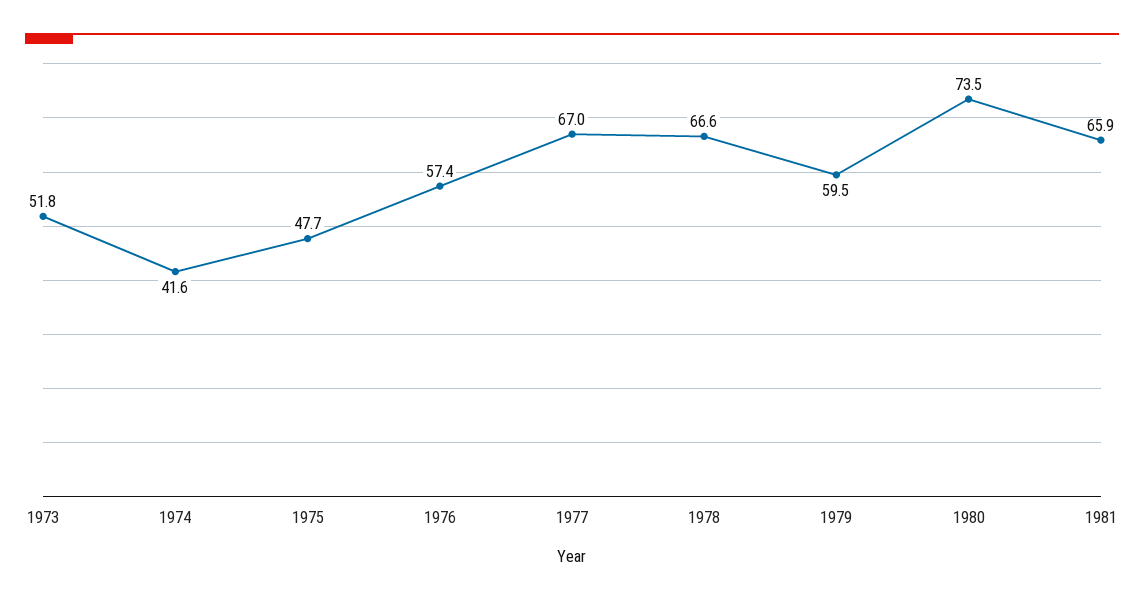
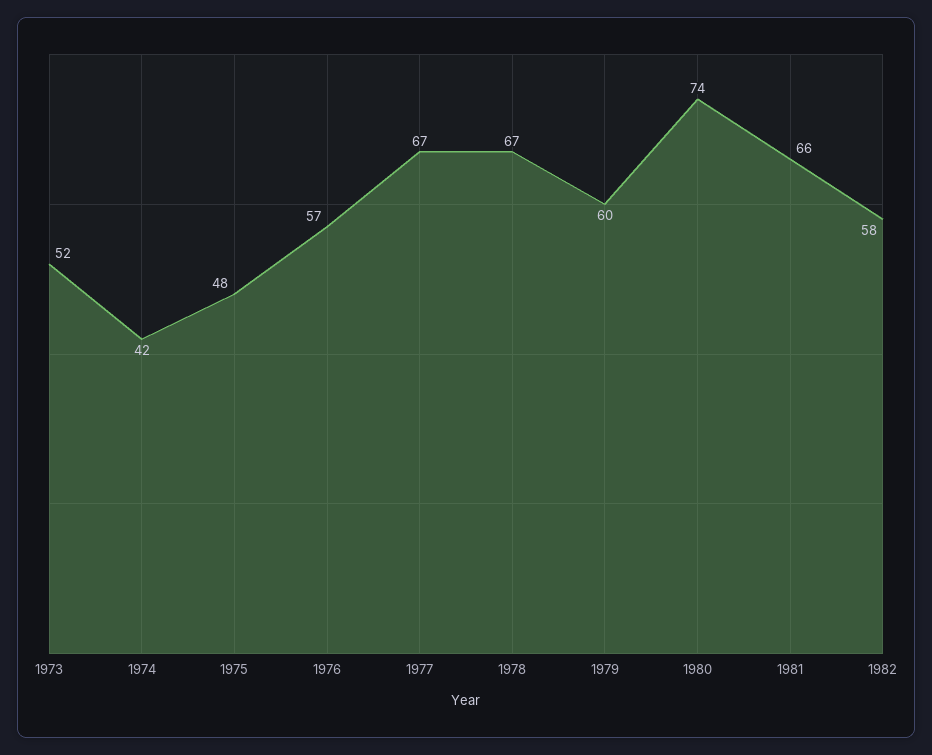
1982: none -> 58

